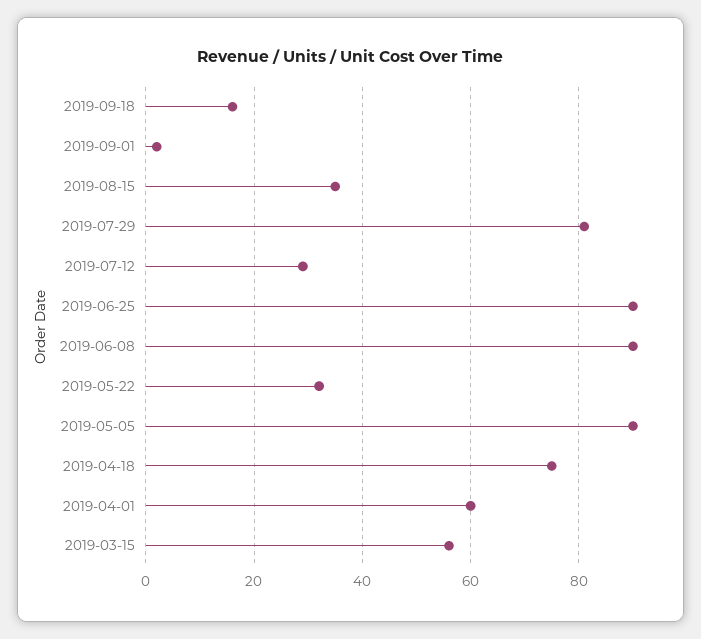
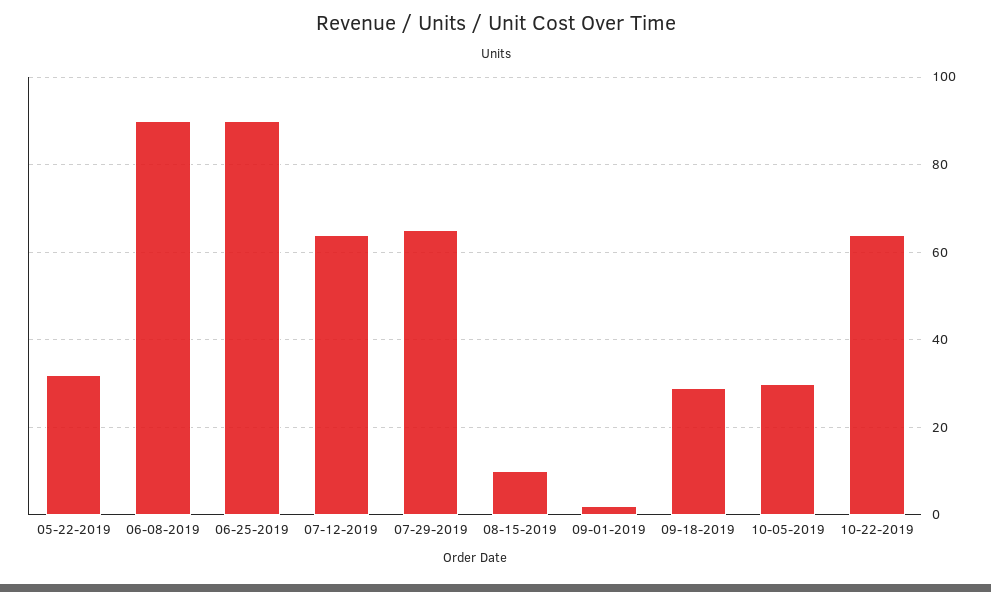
2019-09-18: 15 -> 30
2019-08-15: 35 -> 10
2019-07-29: 80 -> 65
2019-07-12: 30 -> 65
2019-05-05: 90 -> none
2019-04-18: 75 -> none
2019-04-01: 60 -> none
2019-03-15: 55 -> none
10-05-2019: none -> 30
10-22-2019: none -> 65

